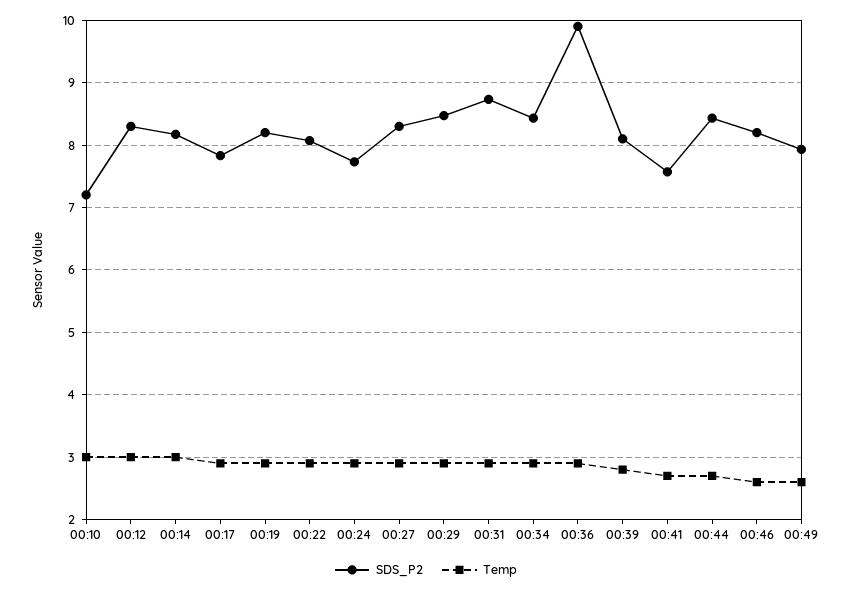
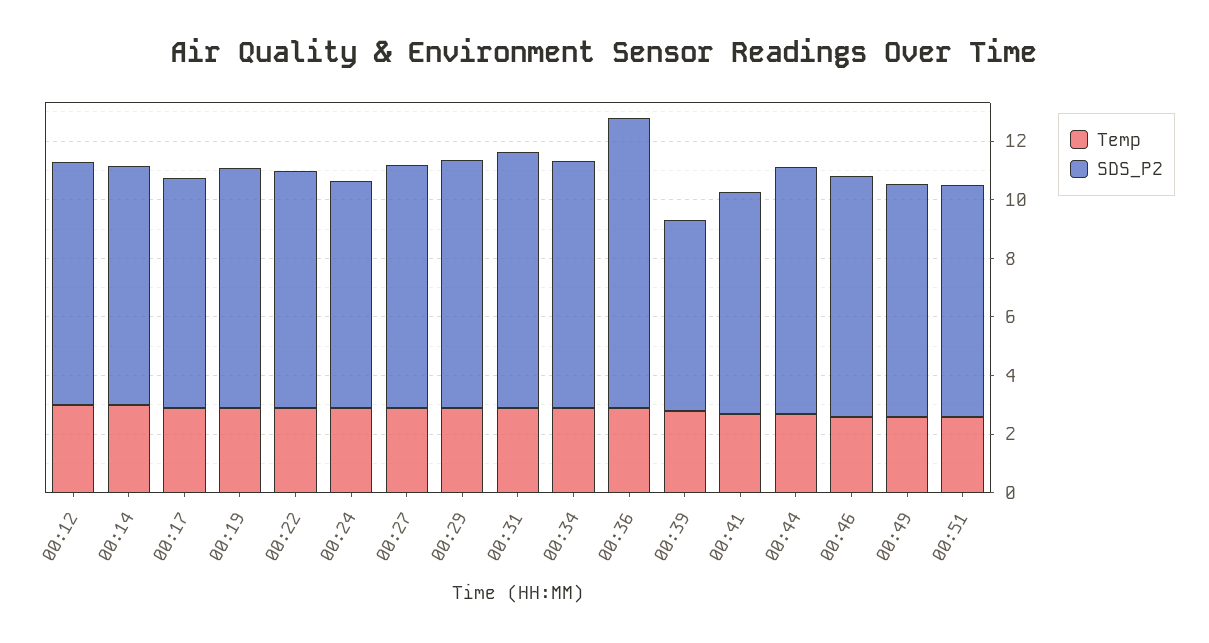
SDS_P2, 00:10: 7.2 -> none
Temp, 00:10: 3 -> none
SDS_P2, 00:39: 8.1 -> 6.5
Temp, 00:51: none -> 2.5
SDS_P2, 00:51: none -> 8

